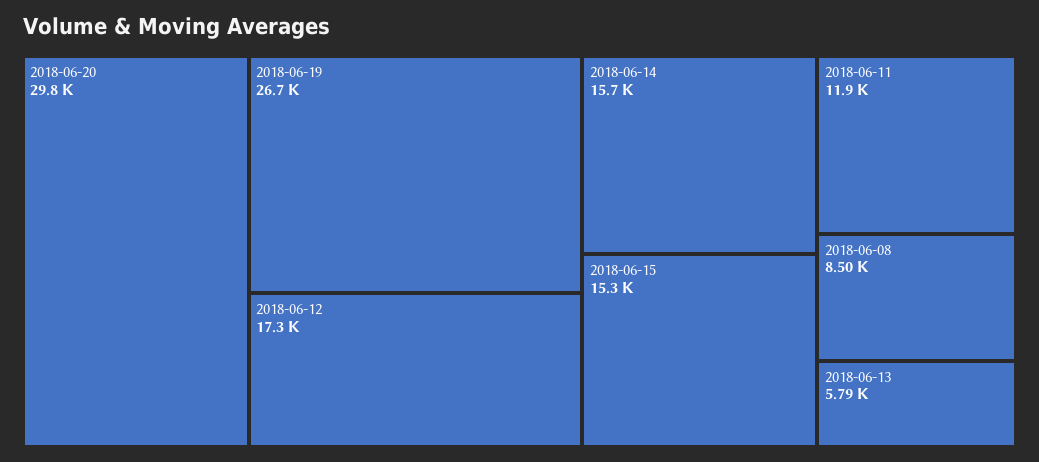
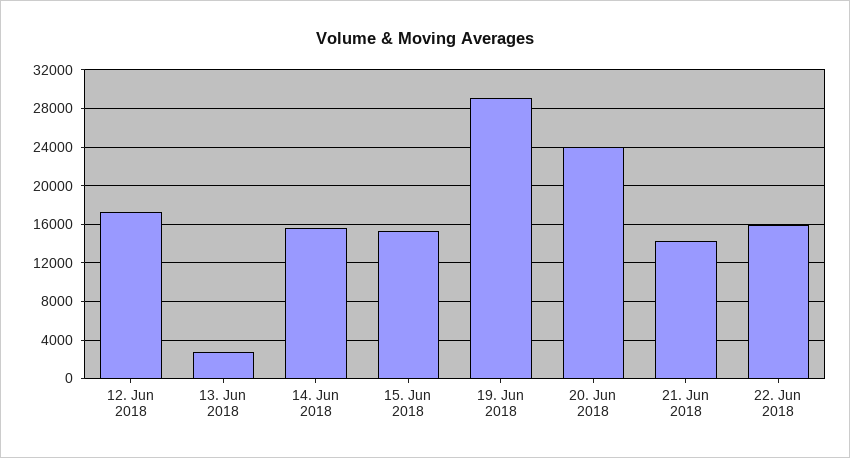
2018-06-20: 29800 -> 24000
2018-06-19: 26700 -> 29000
2018-06-11: 11900 -> none
2018-06-08: 8500 -> none
2018-06-13: 5790 -> 3000
21. Jun 2018: none -> 14000
22. Jun 2018: none -> 16000

